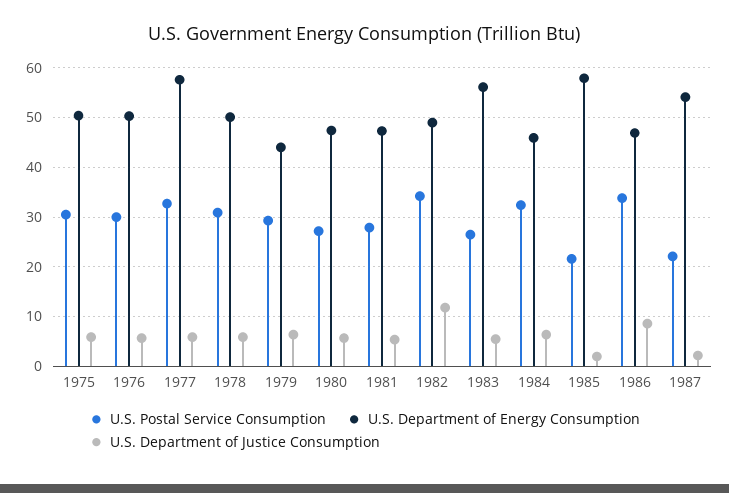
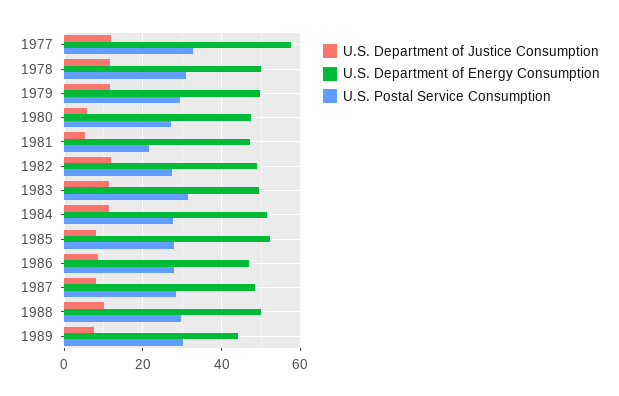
U.S. Postal Service Consumption, 1975: 30 -> none
U.S. Department of Energy Consumption, 1975: 50 -> none
U.S. Department of Justice Consumption, 1975: 6 -> none
U.S. Postal Service Consumption, 1976: 30 -> none
U.S. Department of Energy Consumption, 1976: 50 -> none
U.S. Department of Justice Consumption, 1976: 6 -> none
U.S. Department of Justice Consumption, 1977: 6 -> 12
U.S. Department of Justice Consumption, 1978: 6 -> 12
U.S. Department of Energy Consumption, 1979: 44 -> 50
U.S. Department of Justice Consumption, 1979: 6 -> 12
U.S. Postal Service Consumption, 1981: 28 -> 22
U.S. Postal Service Consumption, 1982: 34 -> 28
U.S. Postal Service Consumption, 1983: 26 -> 32
U.S. Department of Energy Consumption, 1983: 56 -> 50
U.S. Department of Justice Consumption, 1983: 6 -> 12
U.S. Postal Service Consumption, 1984: 32 -> 28
U.S. Department of Energy Consumption, 1984: 46 -> 52
U.S. Department of Justice Consumption, 1984: 6 -> 12
U.S. Postal Service Consumption, 1985: 22 -> 28
U.S. Department of Energy Consumption, 1985: 58 -> 52
U.S. Department of Justice Consumption, 1985: 2 -> 8
U.S. Postal Service Consumption, 1986: 34 -> 28
U.S. Postal Service Consumption, 1987: 22 -> 28
U.S. Department of Energy Consumption, 1987: 54 -> 48
U.S. Department of Justice Consumption, 1987: 2 -> 8
U.S. Department of Justice Consumption, 1988: none -> 10
U.S. Department of Energy Consumption, 1988: none -> 50
U.S. Postal Service Consumption, 1988: none -> 30
U.S. Department of Justice Consumption, 1989: none -> 8
U.S. Department of Energy Consumption, 1989: none -> 44
U.S. Postal Service Consumption, 1989: none -> 30

